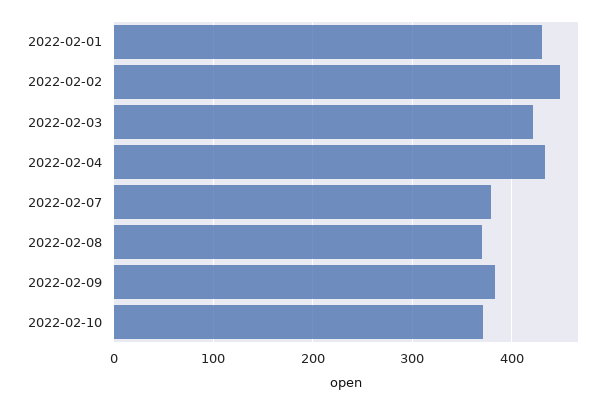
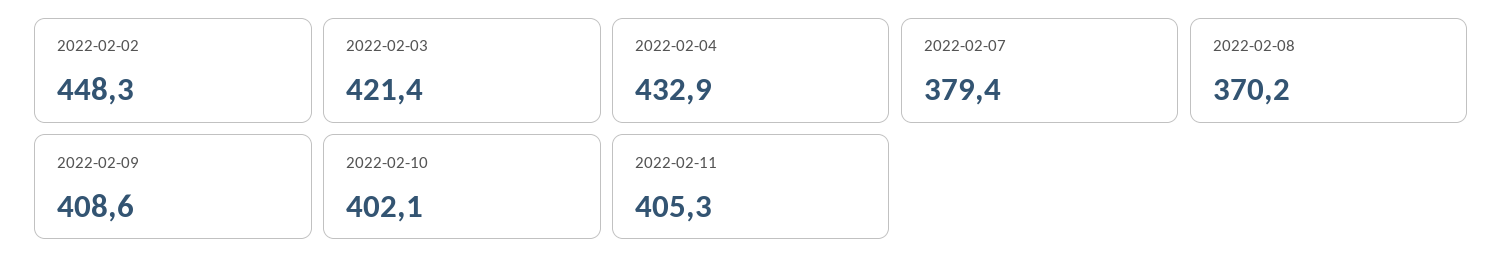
2022-02-01: 430 -> none
2022-02-09: 380 -> 408.6
2022-02-10: 370 -> 402.1
2022-02-11: none -> 405.3

